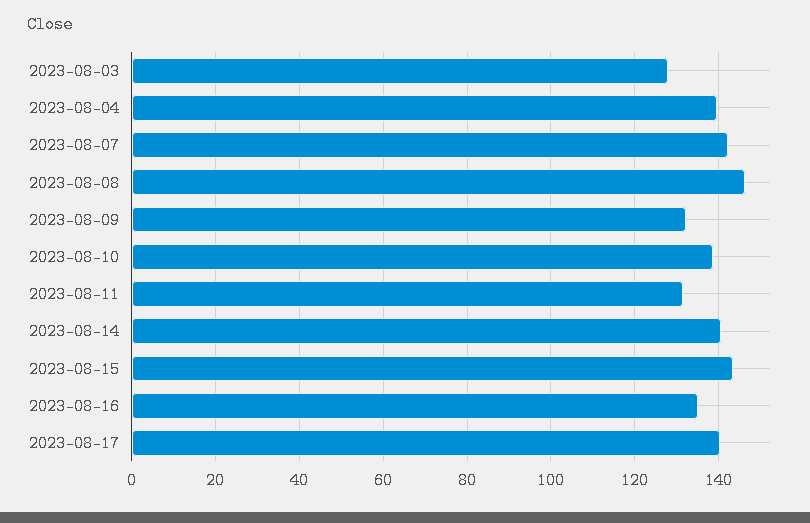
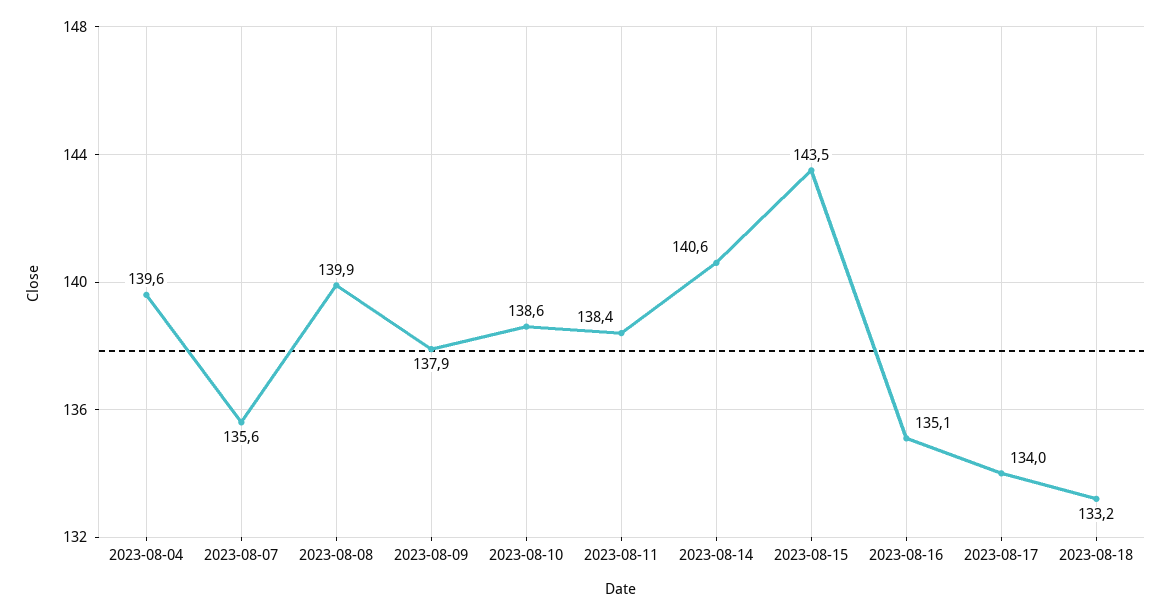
2023-08-03: 128 -> none
2023-08-07: 142 -> 135.6
2023-08-08: 146 -> 139.9
2023-08-09: 132 -> 137.9
2023-08-11: 132 -> 138.4
2023-08-17: 140 -> 134
2023-08-18: none -> 133.2

